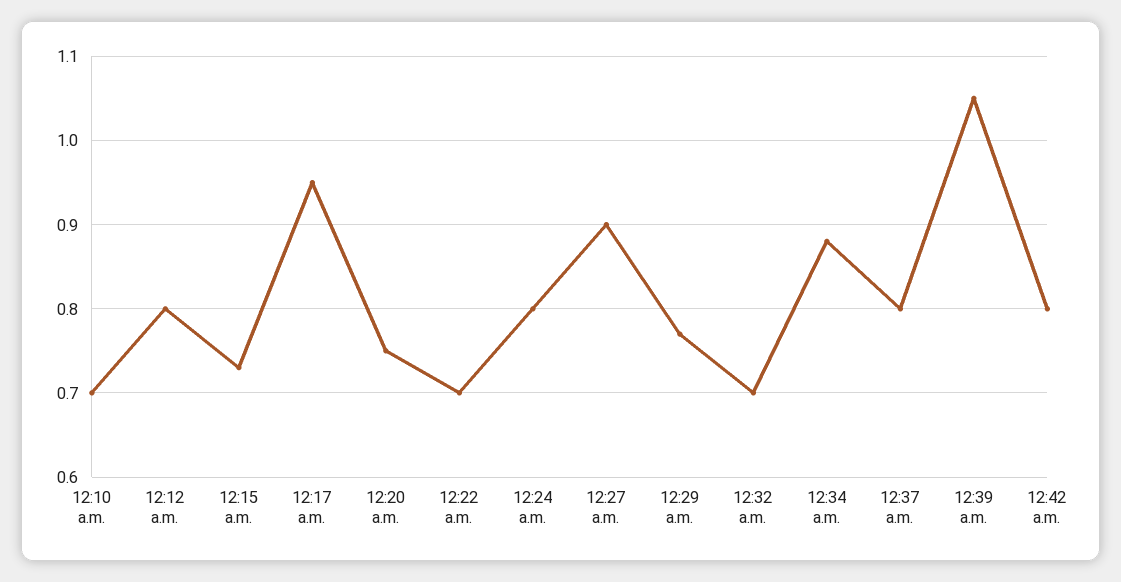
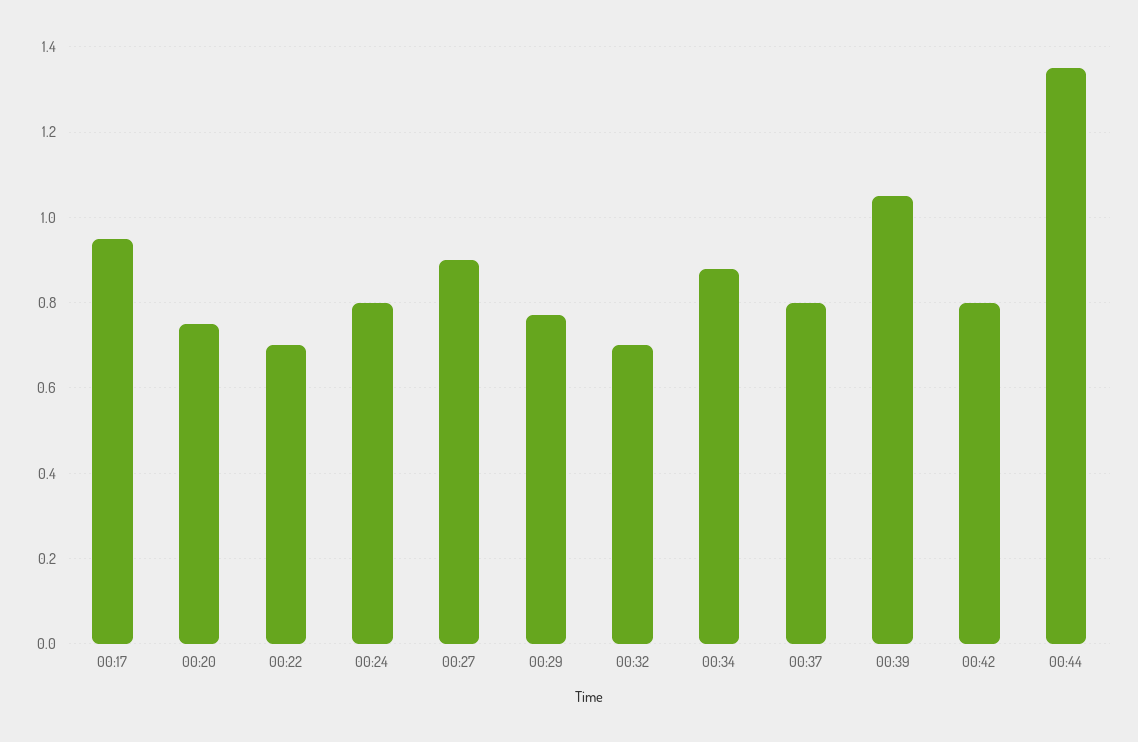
12:10 a.m.: 0.7 -> none
12:12 a.m.: 0.8 -> none
12:15 a.m.: 0.73 -> none
00:44: none -> 1.35

